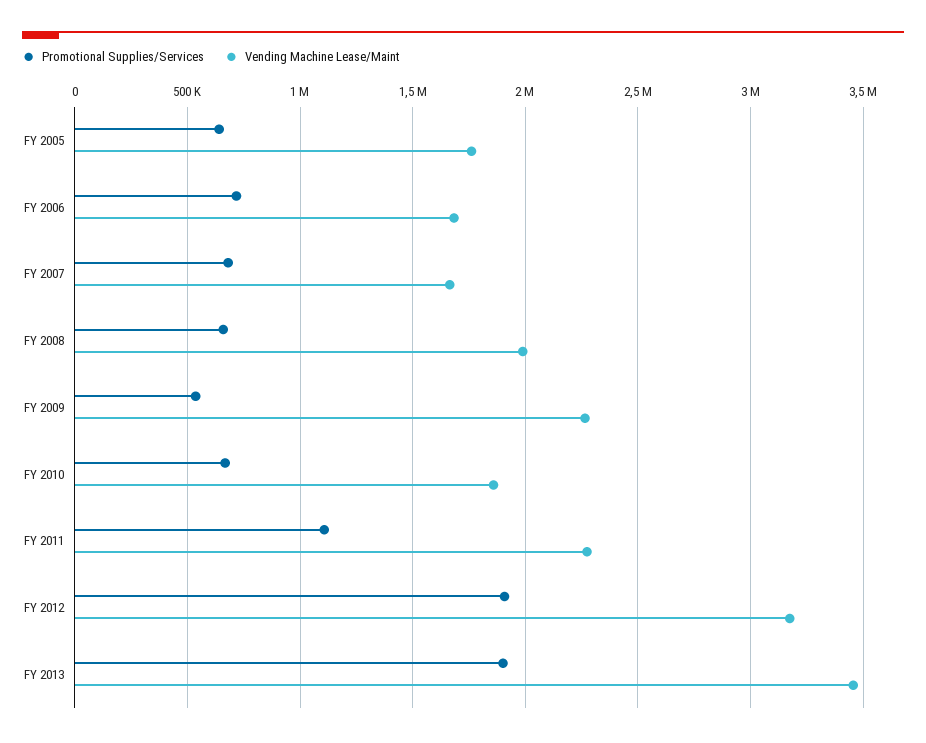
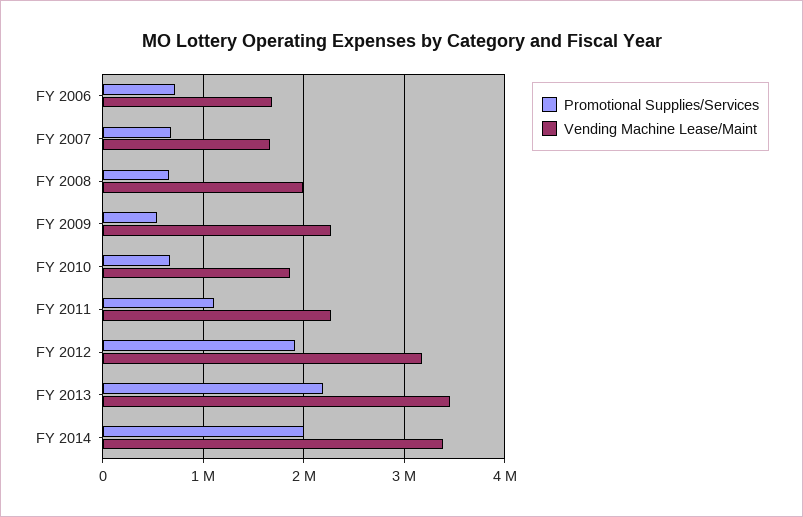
Promotional Supplies/Services, FY 2005: 650000 -> none
Vending Machine Lease/Maint, FY 2005: 1750000 -> none
Promotional Supplies/Services, FY 2013: 1900000 -> 2200000
Promotional Supplies/Services, FY 2014: none -> 2000000
Vending Machine Lease/Maint, FY 2014: none -> 3400000

